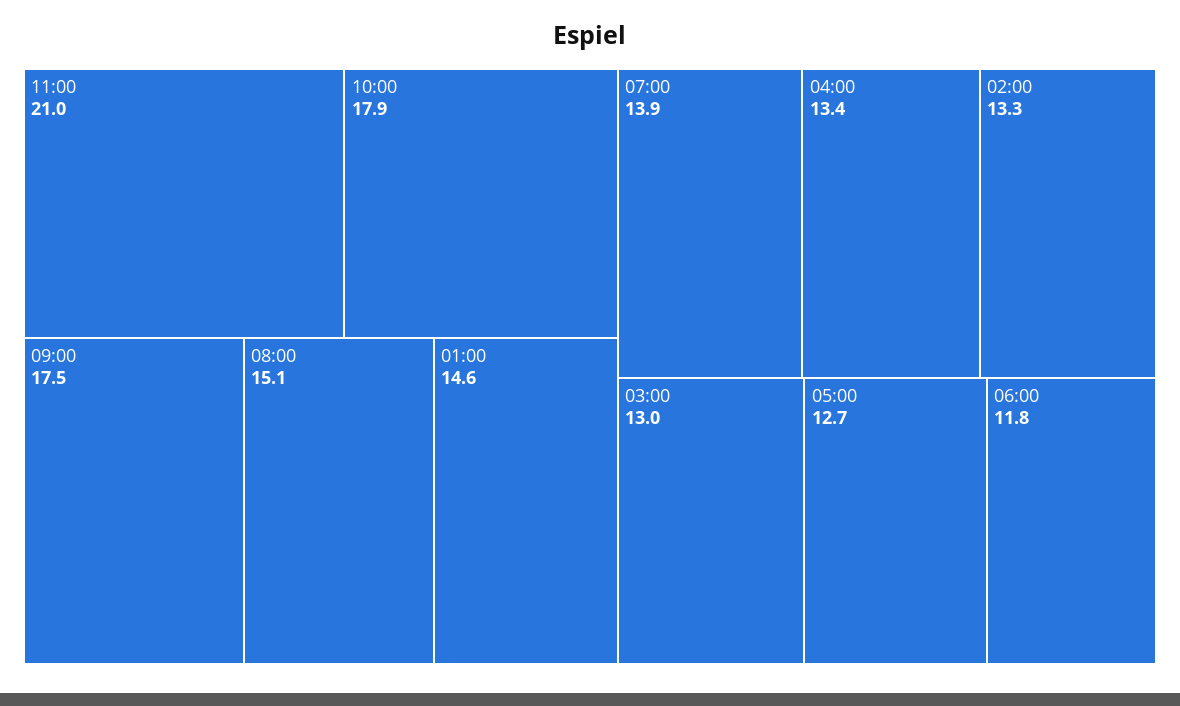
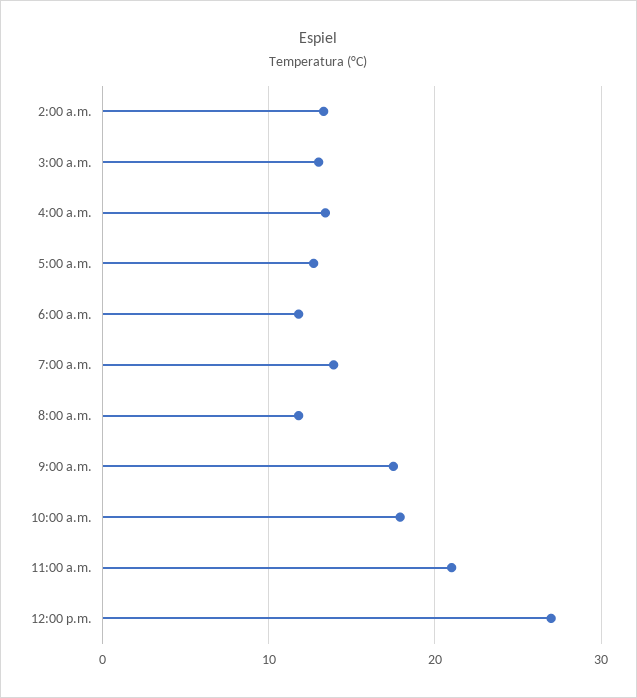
08:00: 15.1 -> 12
01:00: 14.6 -> none
12:00 p.m.: none -> 27

